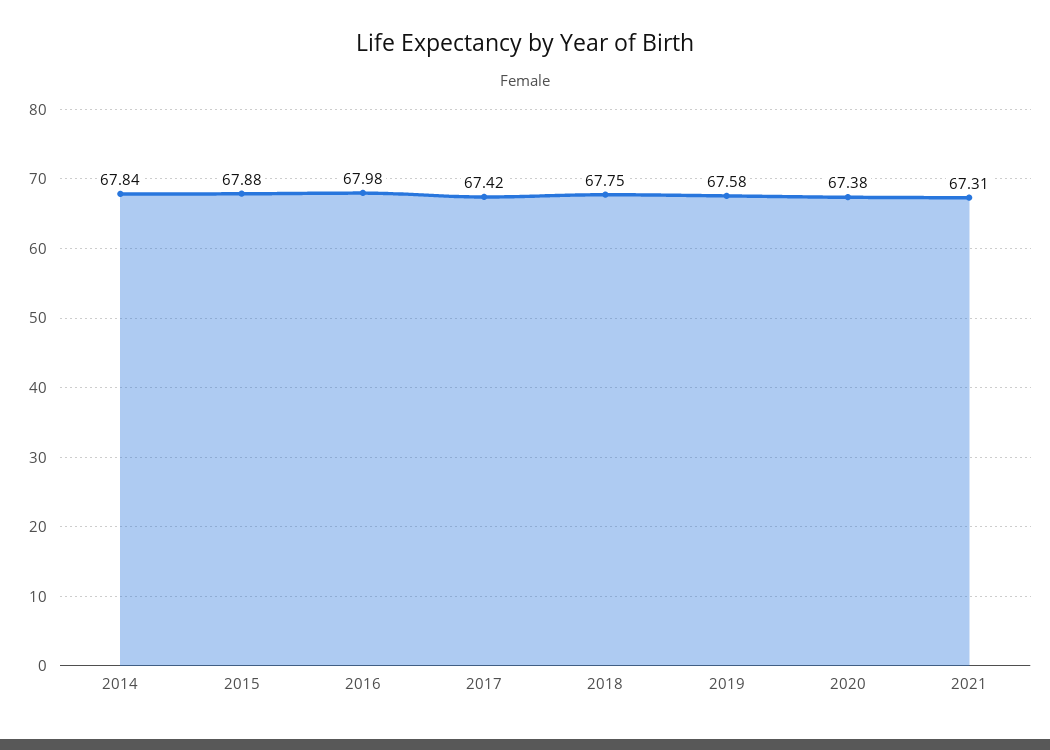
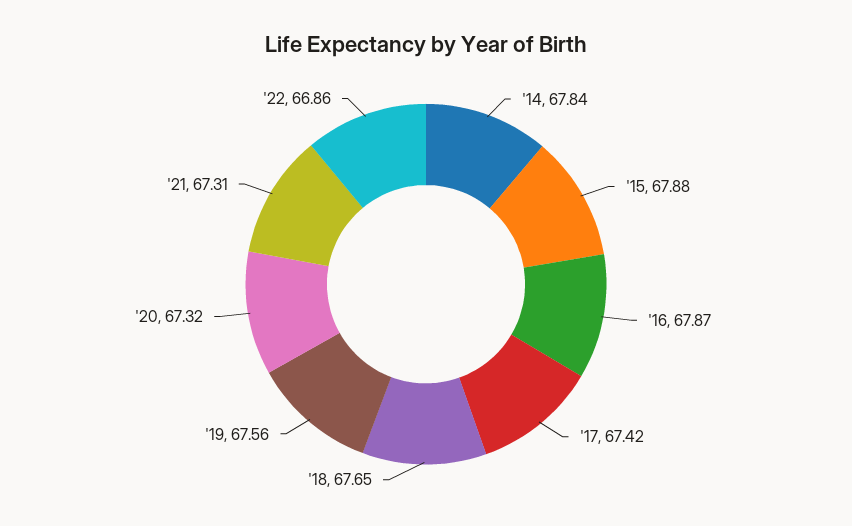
2016: 67.98 -> 67.87
2018: 67.75 -> 67.65
2019: 67.58 -> 67.56
2020: 67.38 -> 67.32
'22: none -> 66.86

